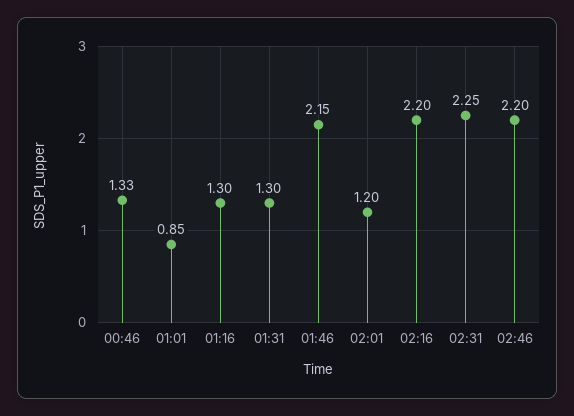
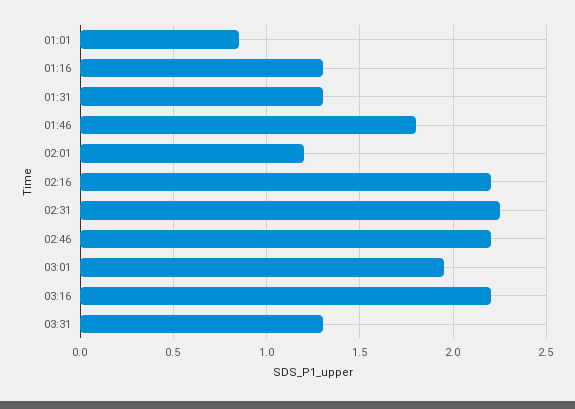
00:46: 1.33 -> none
01:46: 2.15 -> 1.8
03:01: none -> 1.95
03:16: none -> 2.2
03:31: none -> 1.3

